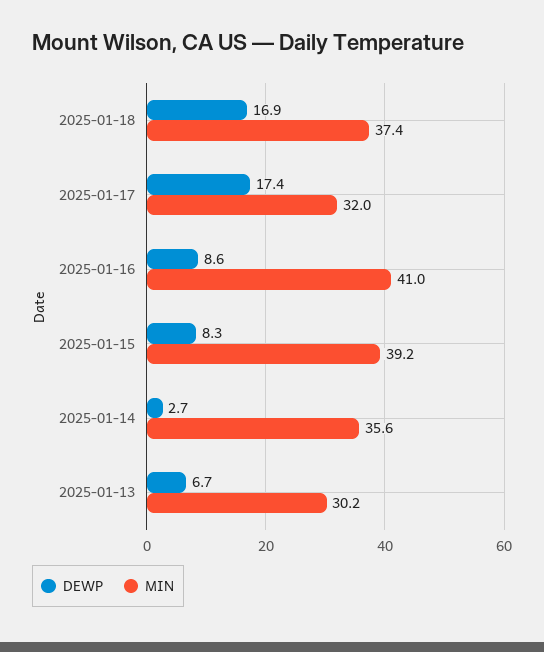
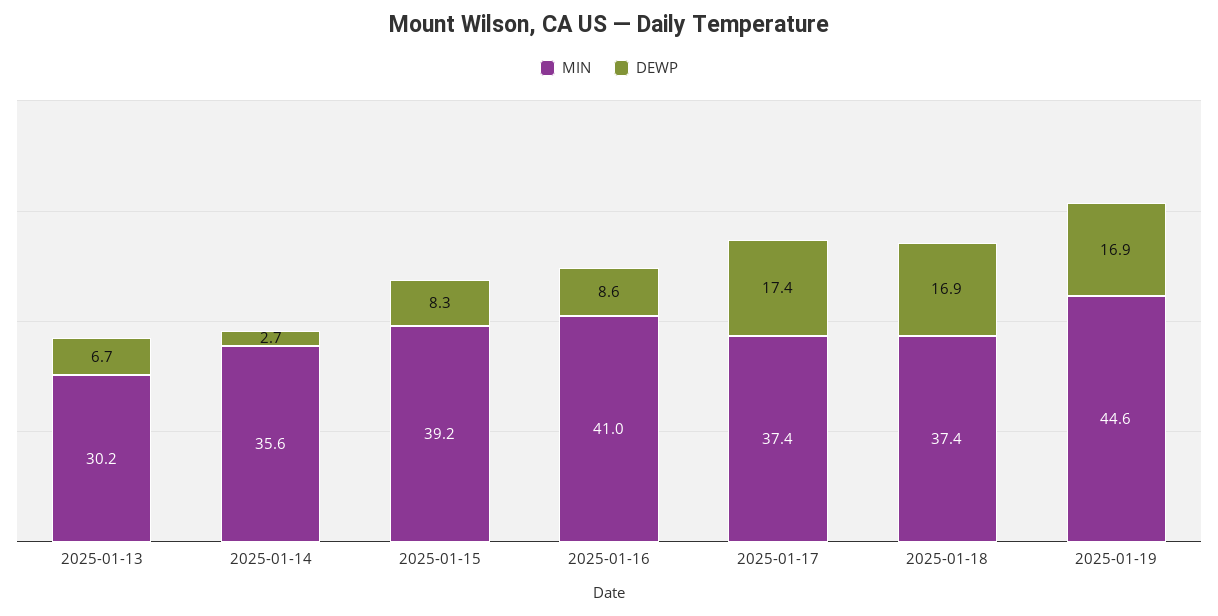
MIN, 2025-01-17: 32 -> 37.4
MIN, 2025-01-19: none -> 44.6
DEWP, 2025-01-19: none -> 16.9

